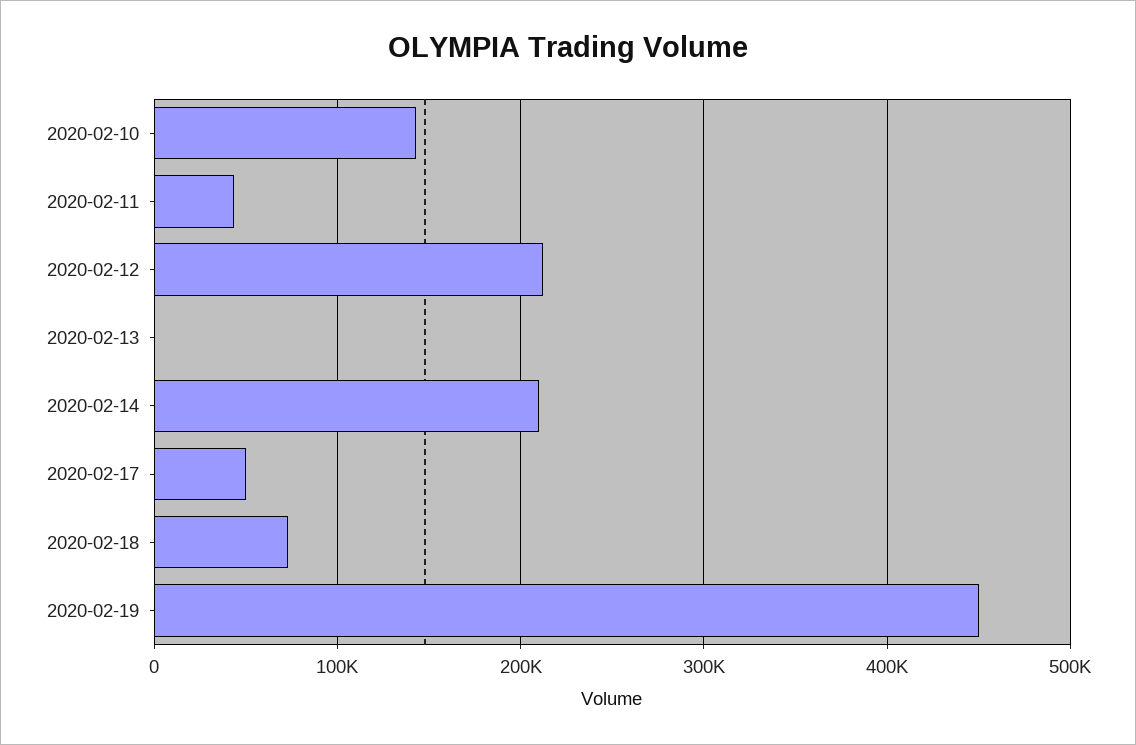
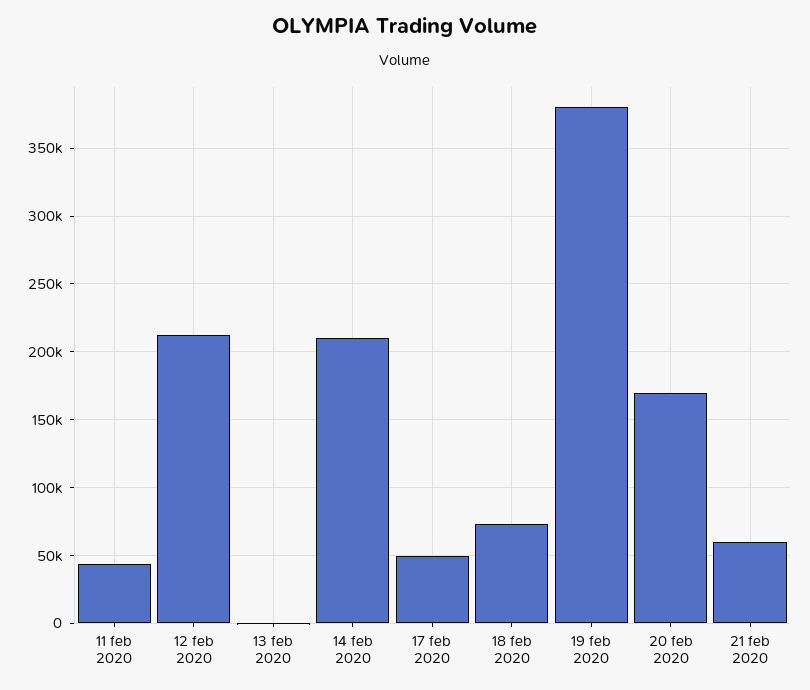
2020-02-10: 140000 -> none
2020-02-19: 450000 -> 380000
20 feb 2020: none -> 170000
21 feb 2020: none -> 60000

